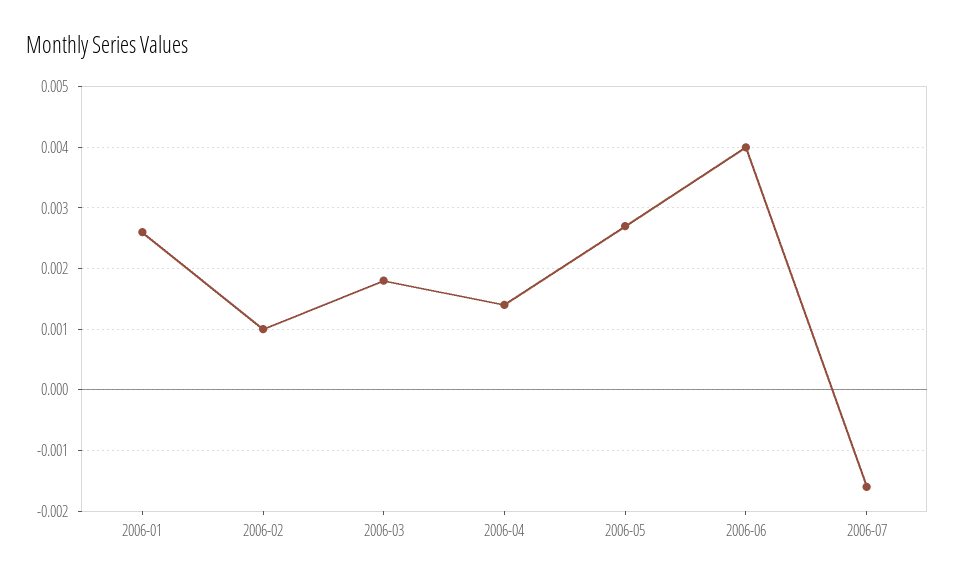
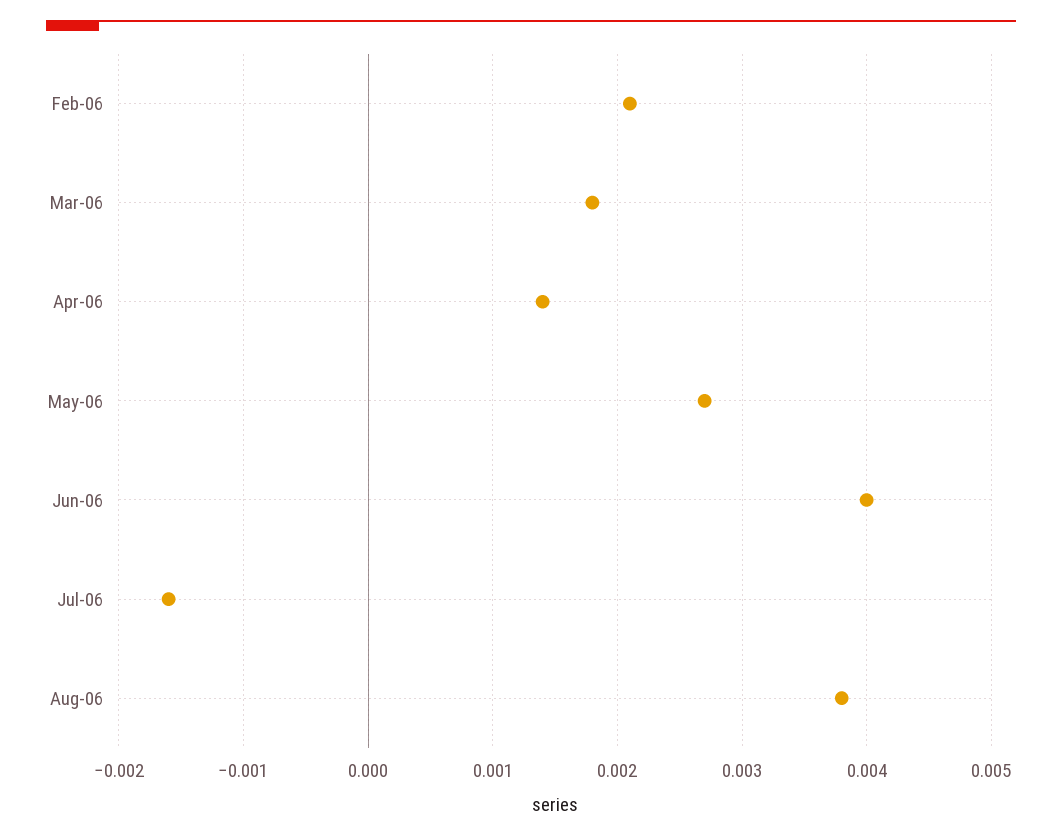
2006-01: 0.0026 -> none
2006-02: 0.001 -> 0.0021
Aug-06: none -> 0.0038

